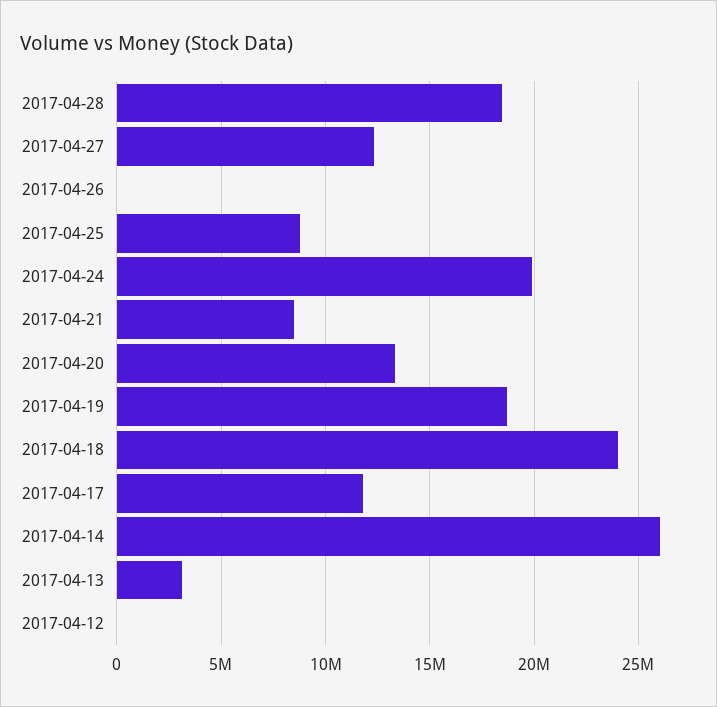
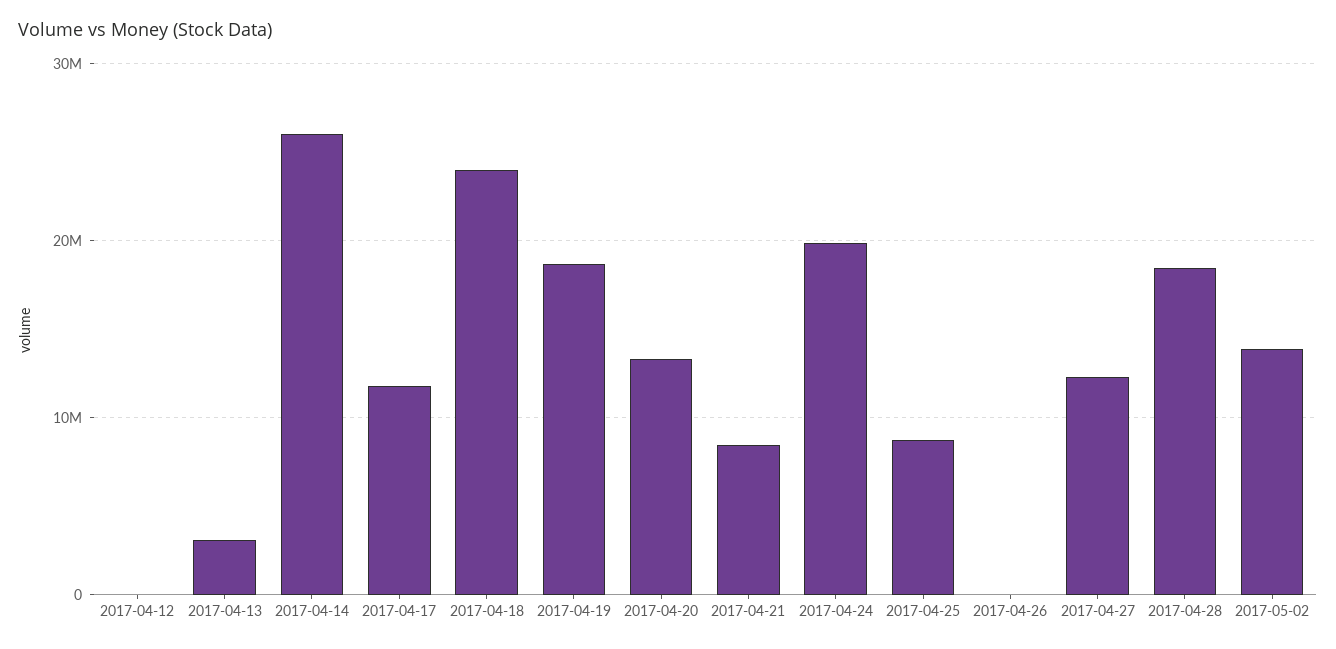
2017-05-02: none -> 14000000

